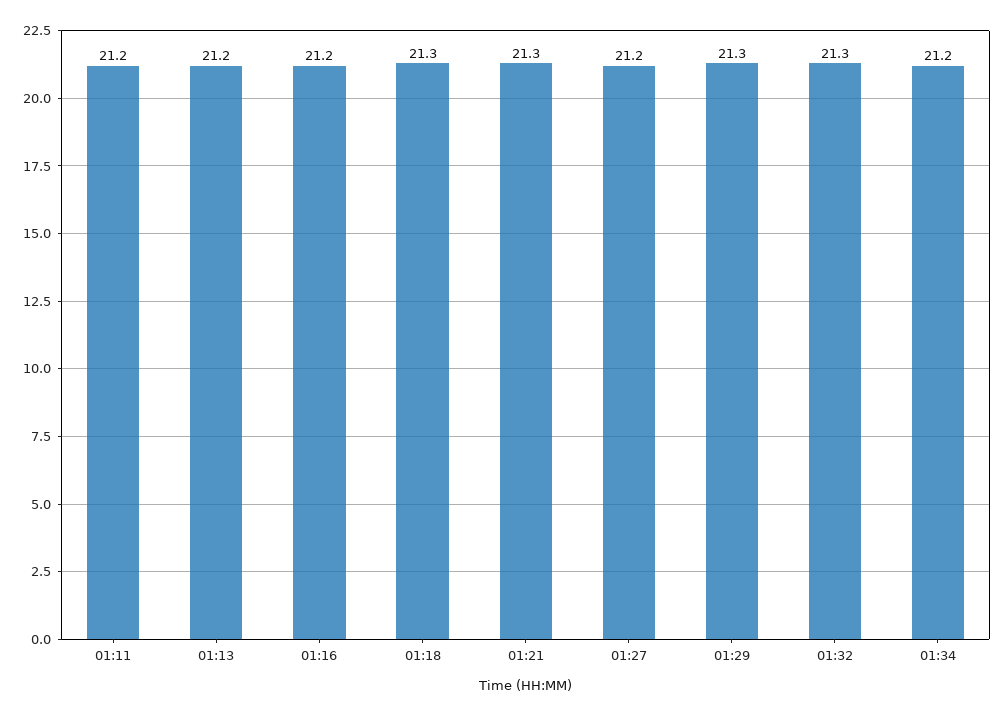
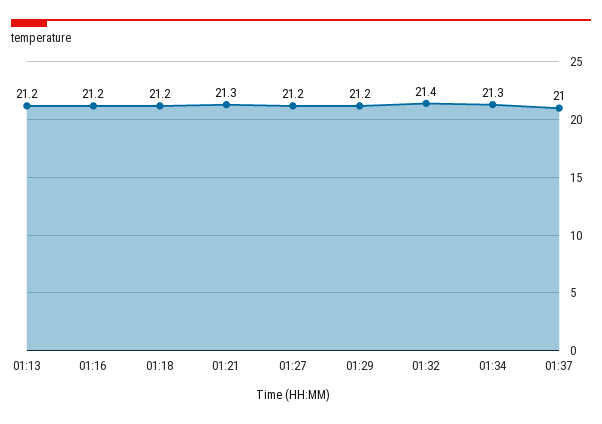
01:11: 21.2 -> none
01:18: 21.3 -> 21.2
01:29: 21.3 -> 21.2
01:32: 21.3 -> 21.4
01:34: 21.2 -> 21.3
01:37: none -> 21

